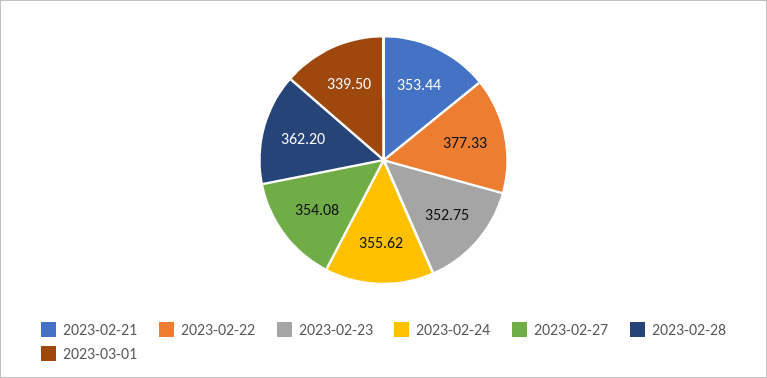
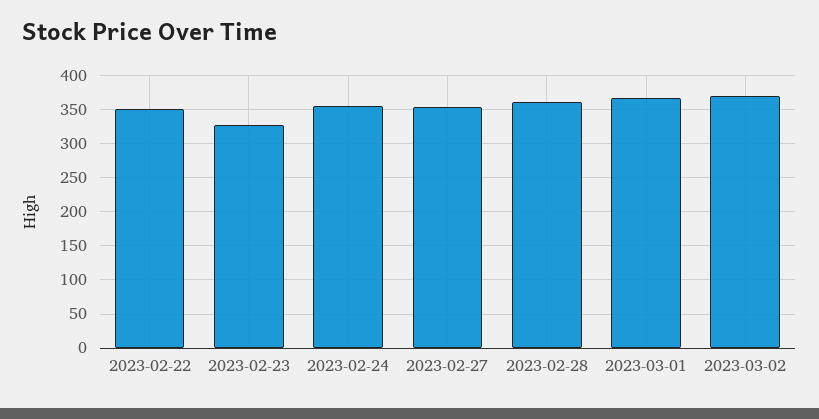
2023-02-21: 353.44 -> none
2023-02-22: 377.33 -> 350
2023-02-23: 352.75 -> 330
2023-03-01: 339.5 -> 370
2023-03-02: none -> 370

